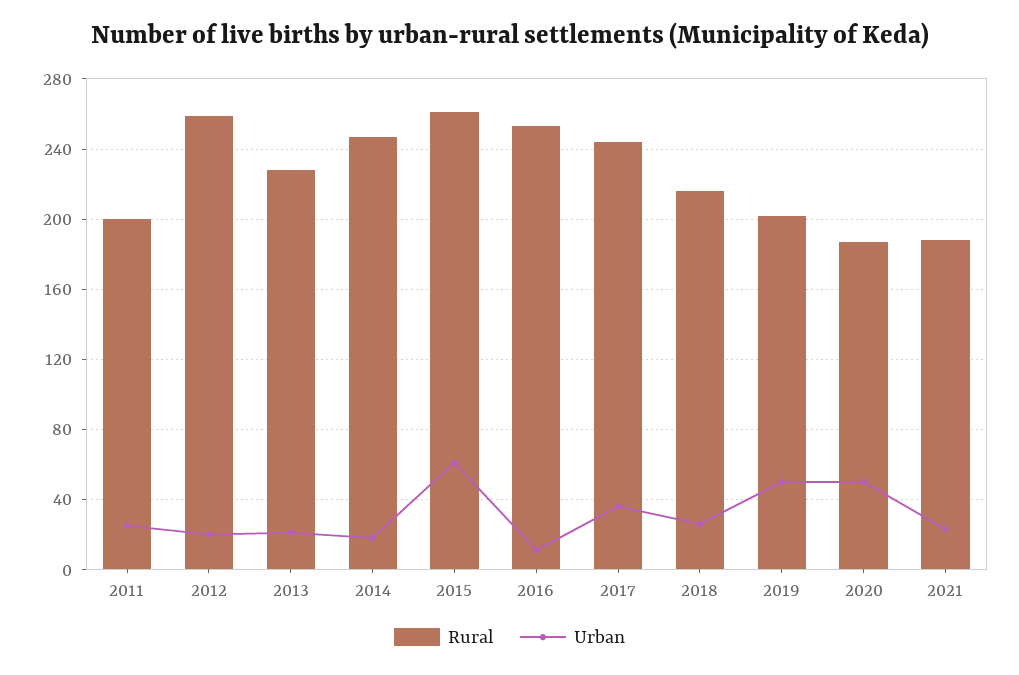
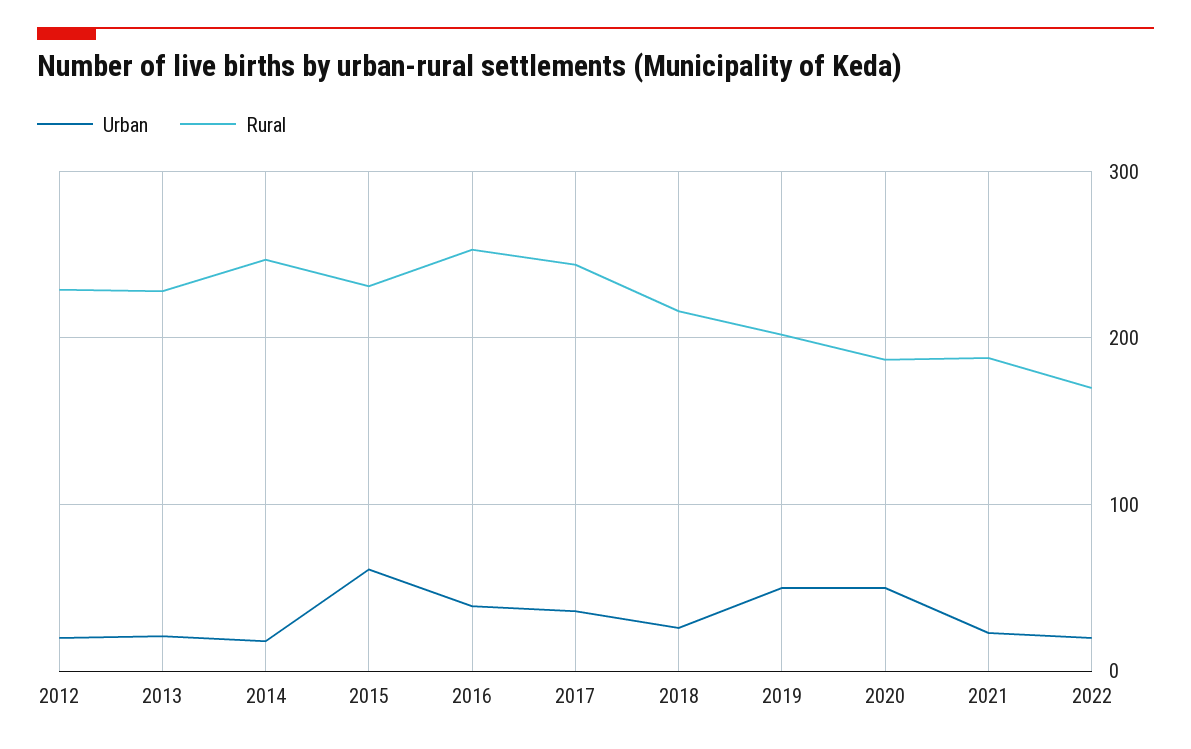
Rural, 2011: 200 -> none
Urban, 2011: 25 -> none
Rural, 2012: 260 -> 230
Rural, 2015: 260 -> 230
Urban, 2016: 10 -> 40
Urban, 2022: none -> 20
Rural, 2022: none -> 170

